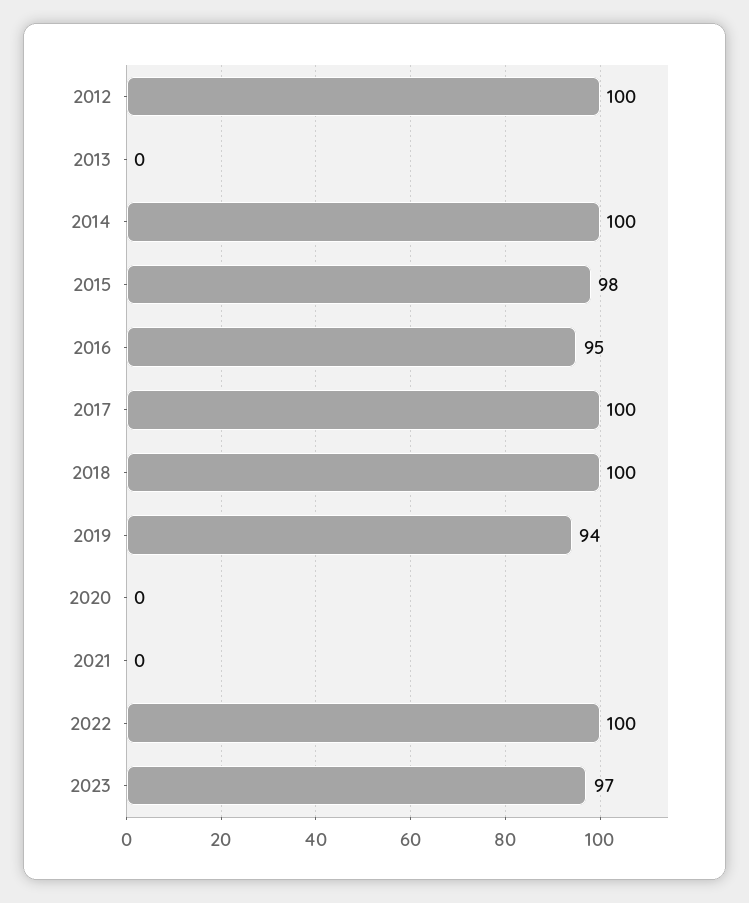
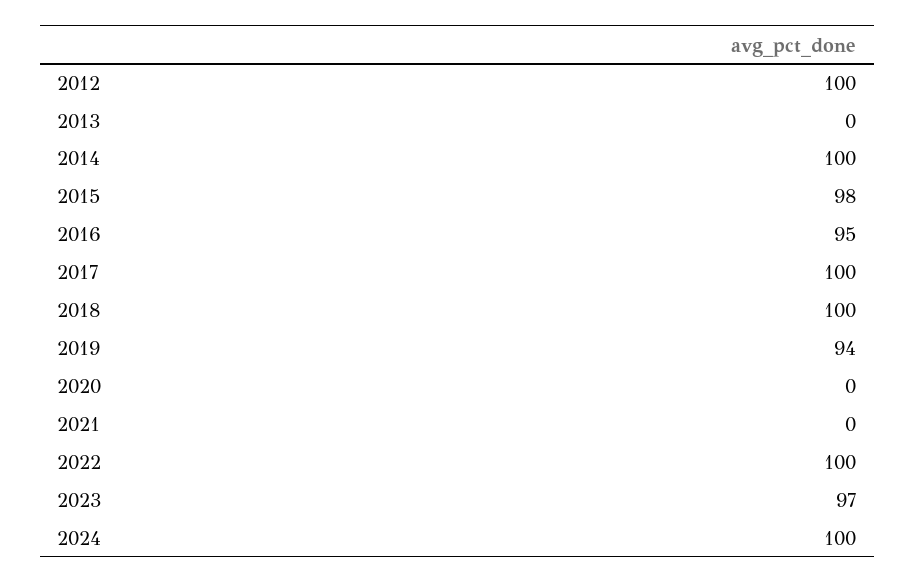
2024: none -> 100

